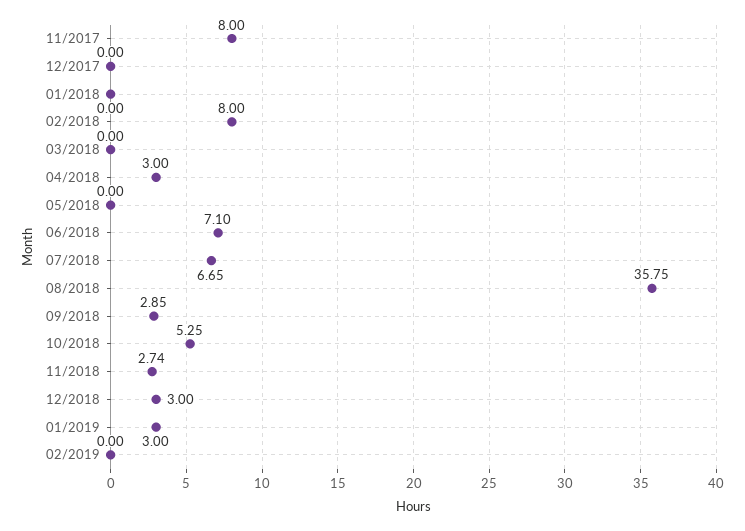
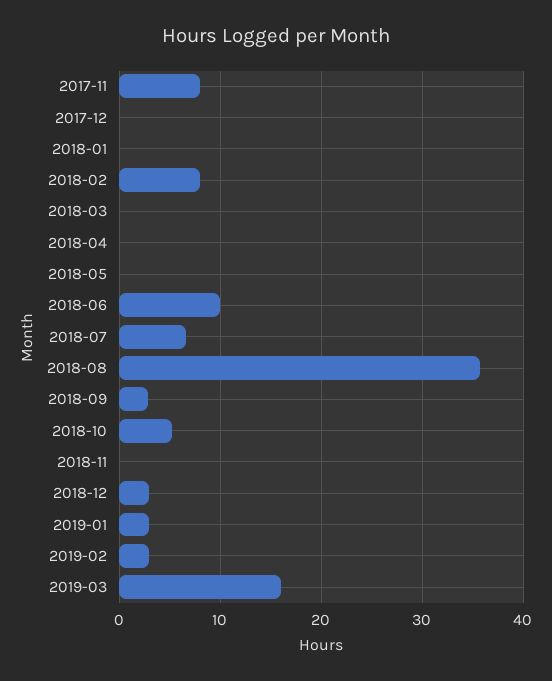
04/2018: 3 -> 0
06/2018: 7.1 -> 10
11/2018: 2.74 -> 0
02/2019: 0 -> 3
2019-03: none -> 16

